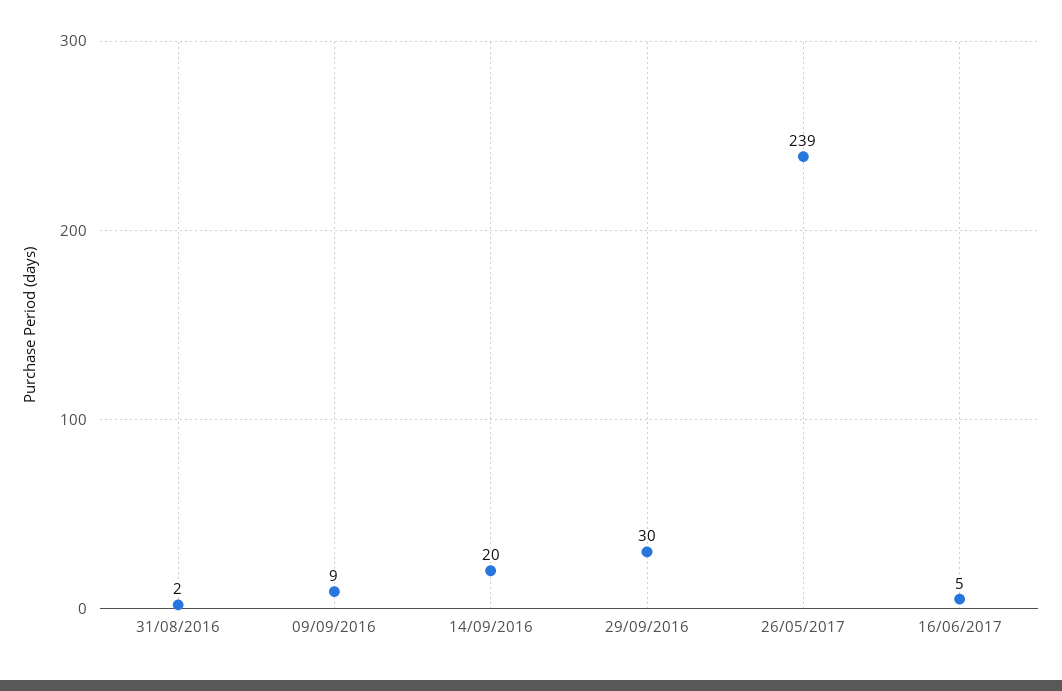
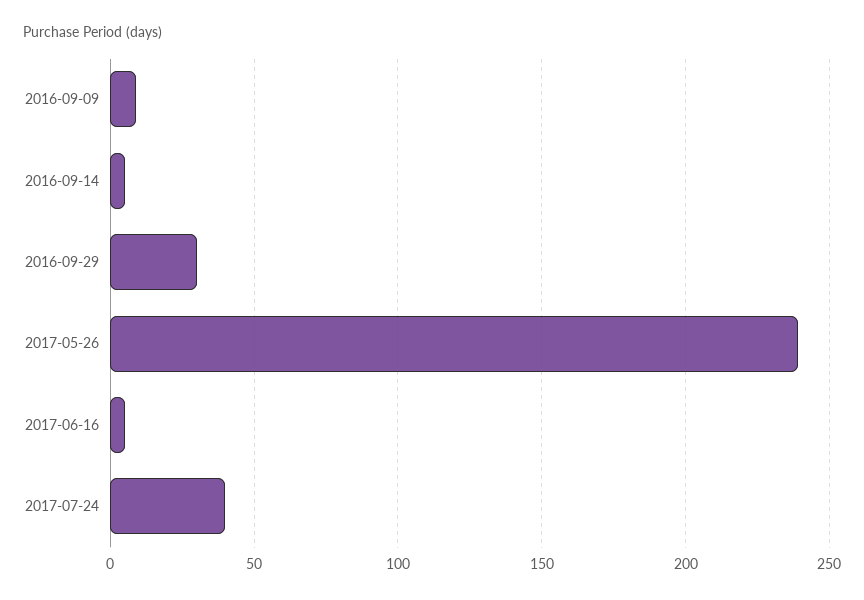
31/08/2016: 2 -> none
14/09/2016: 20 -> 5
2017-07-24: none -> 40

